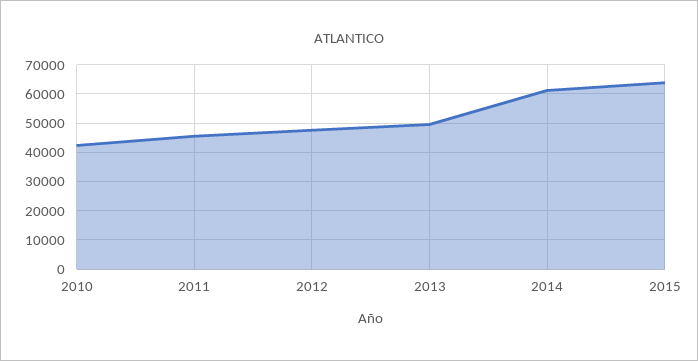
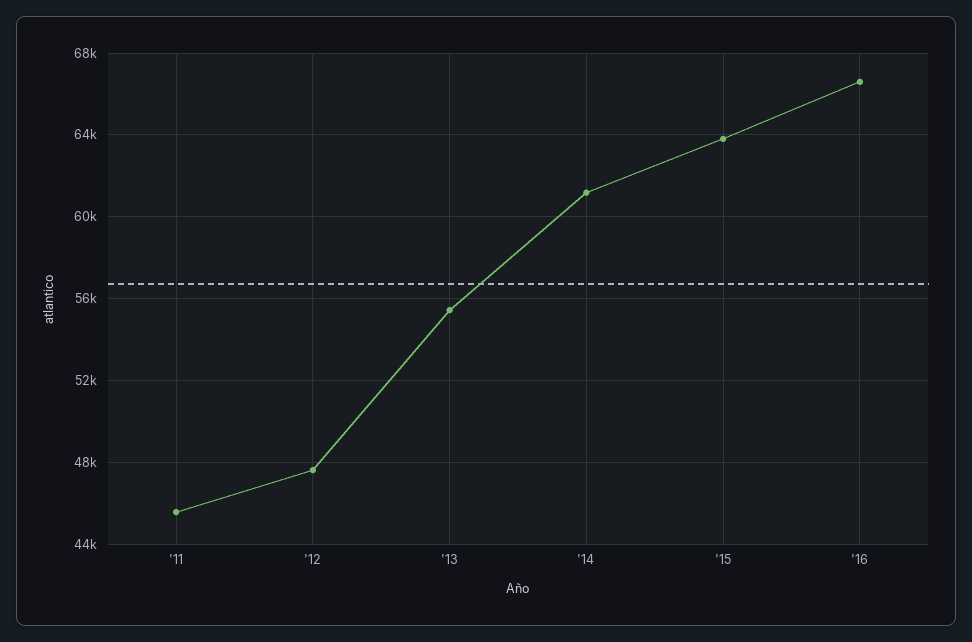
2010: 42500 -> none
2013: 50000 -> 55500
'16: none -> 66500

